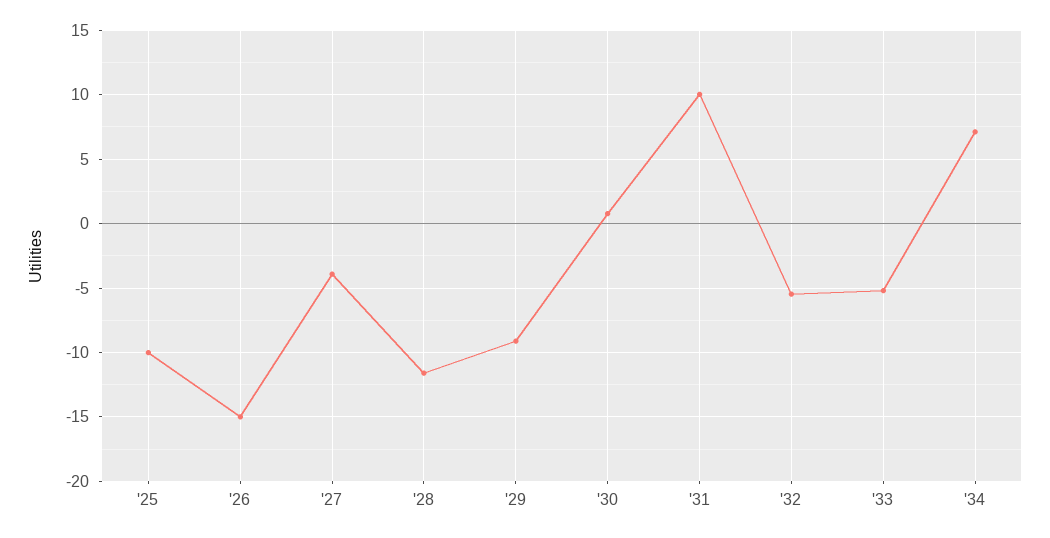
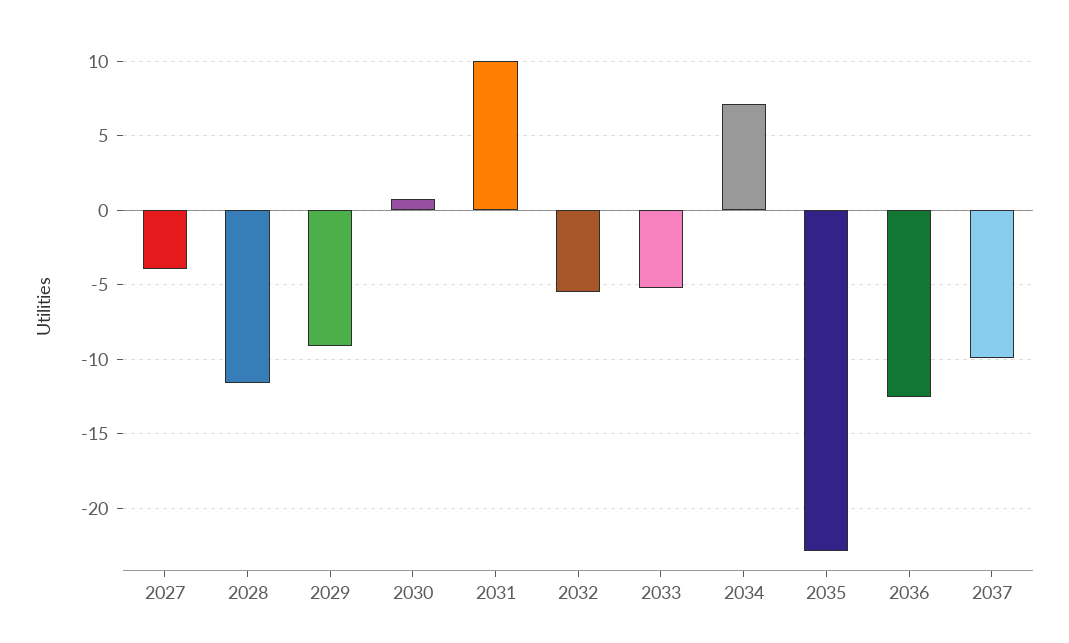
'25: -10 -> none
'26: -15 -> none
2035: none -> -23
2036: none -> -12.5
2037: none -> -10

